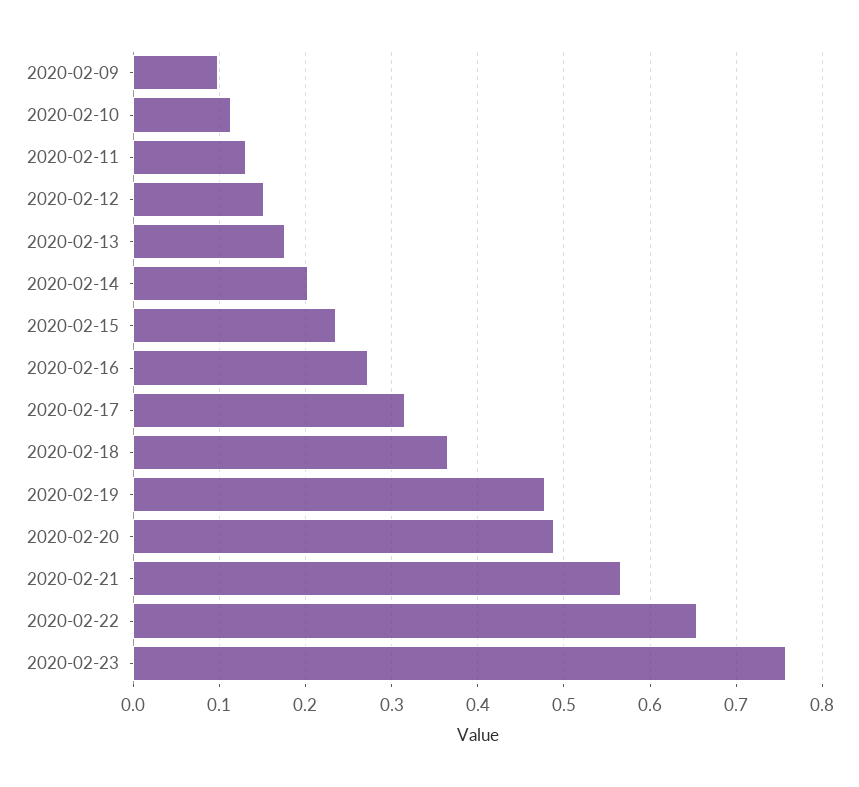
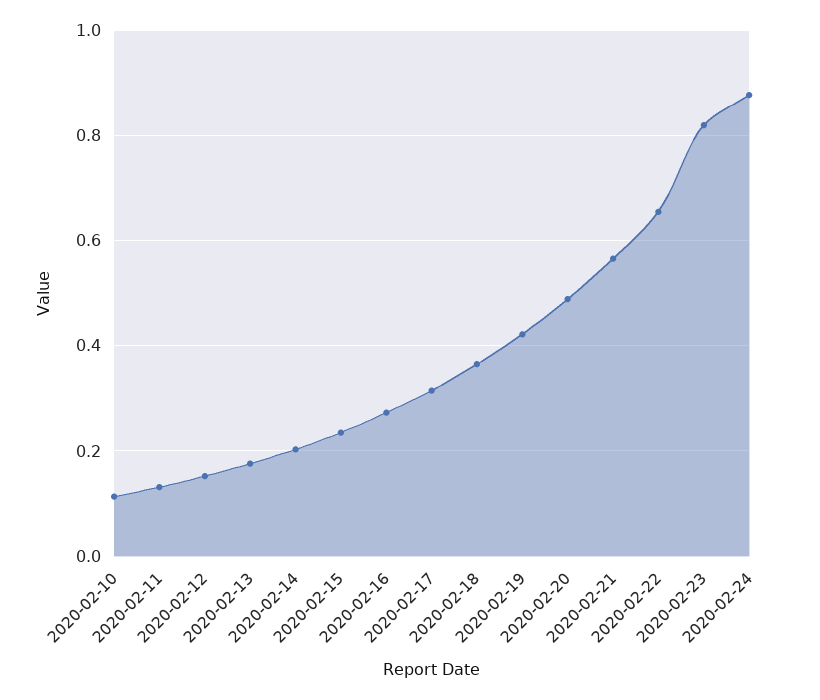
2020-02-09: 0.1 -> none
2020-02-19: 0.48 -> 0.42
2020-02-23: 0.76 -> 0.82
2020-02-24: none -> 0.88

